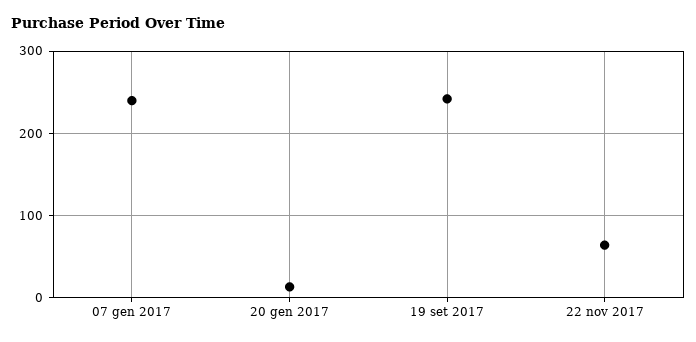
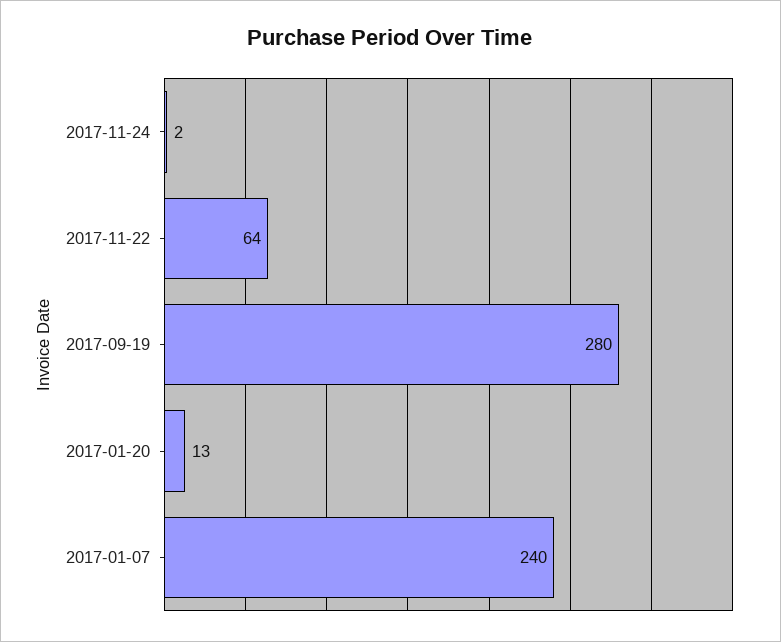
19 set 2017: 240 -> 280
2017-11-24: none -> 2

